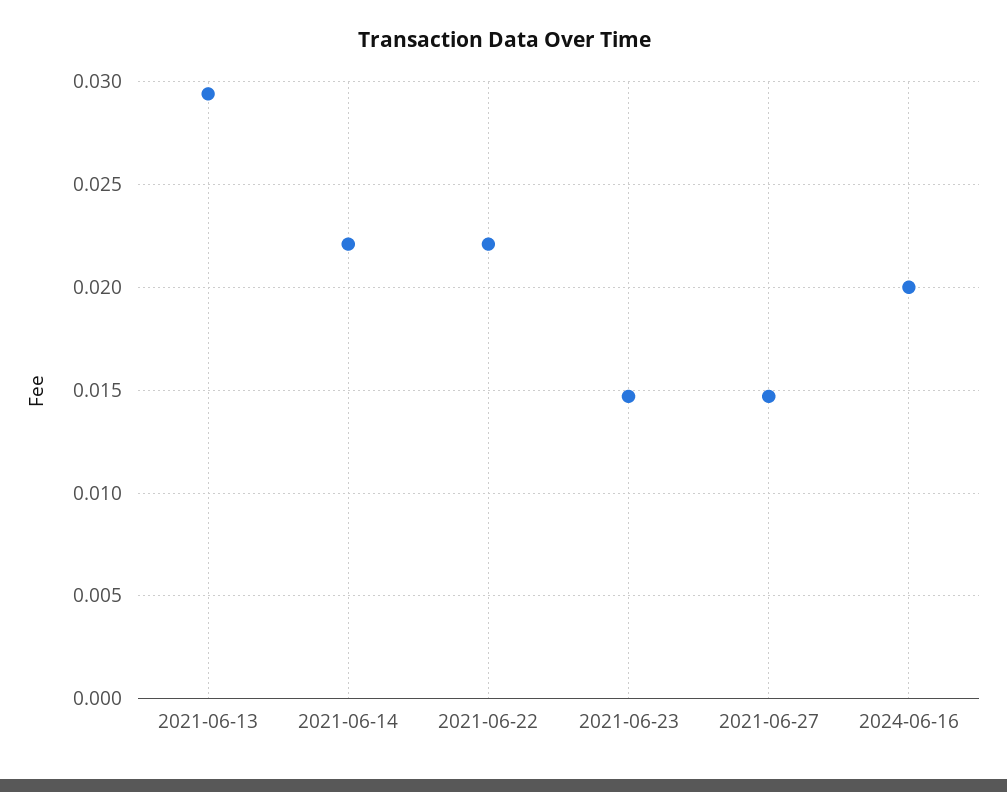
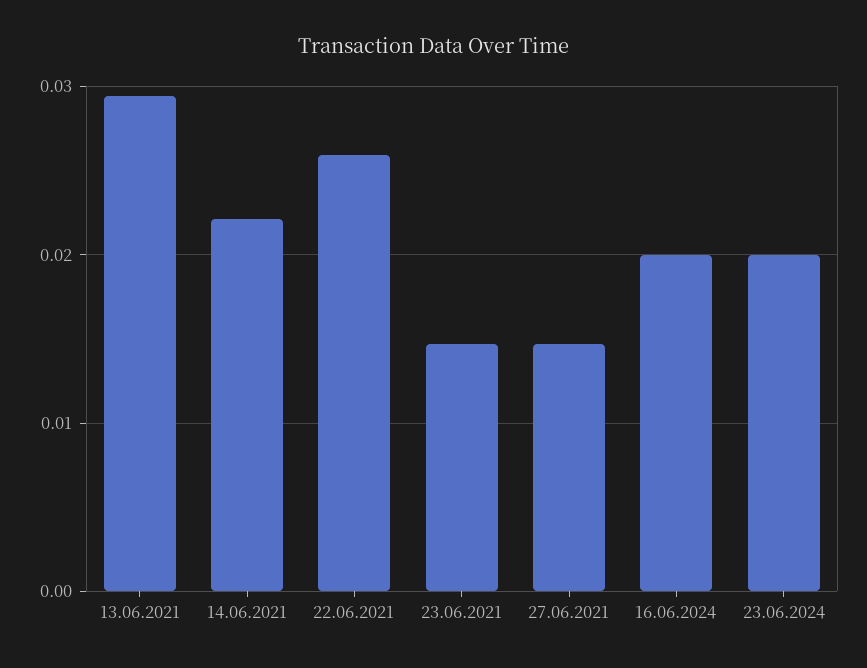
2021-06-22: 0.022 -> 0.026
23.06.2024: none -> 0.02

